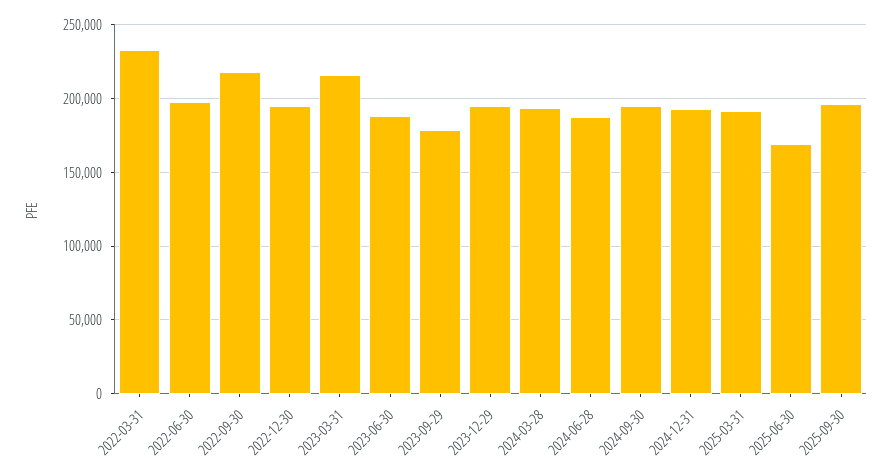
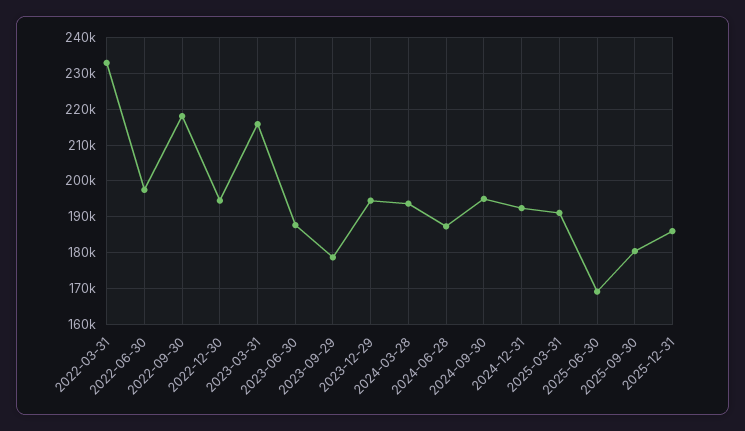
2025-09-30: 195000 -> 180000
2025-12-31: none -> 186000

